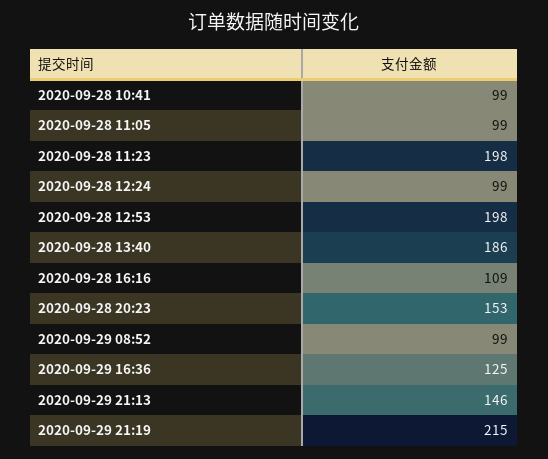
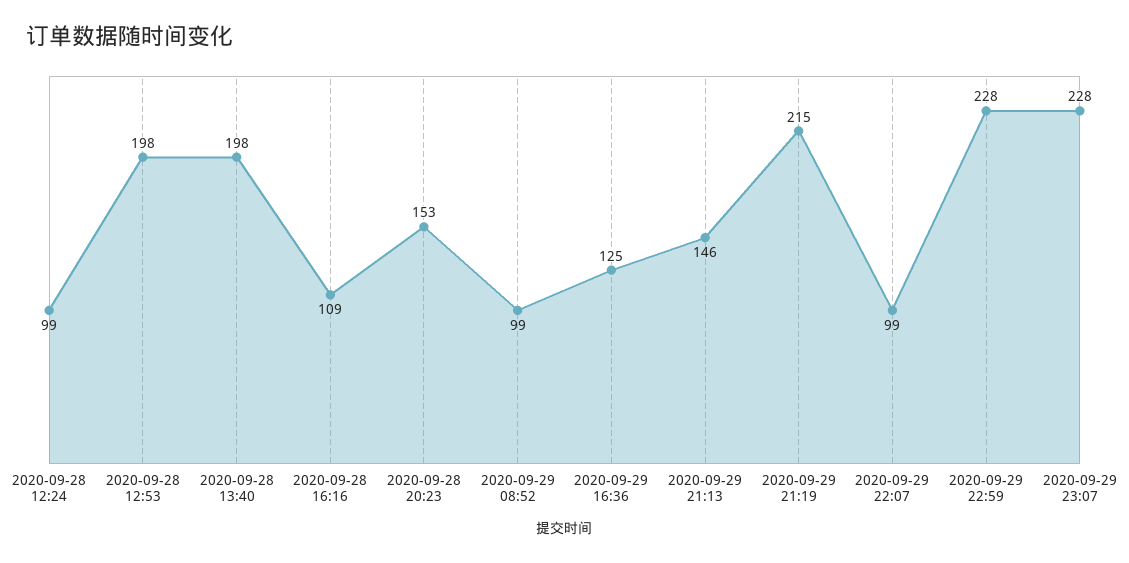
2020-09-28 10:41: 99 -> none
2020-09-28 11:05: 99 -> none
2020-09-28 11:23: 198 -> none
2020-09-28 13:40: 186 -> 198
2020-09-29 22:07: none -> 99
2020-09-29 22:59: none -> 228
2020-09-29 23:07: none -> 228

